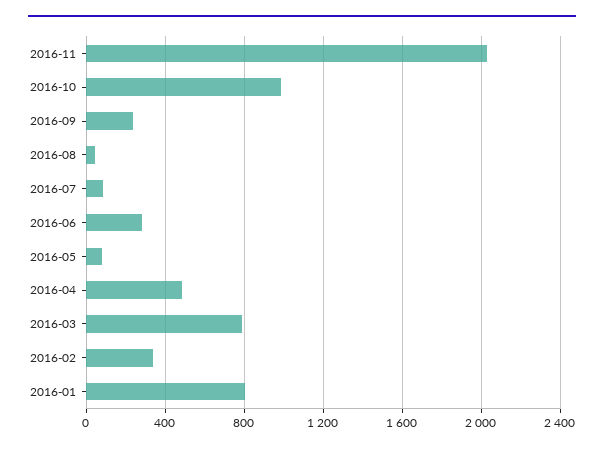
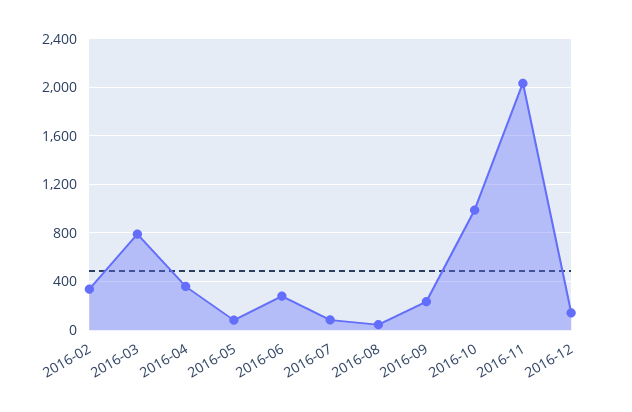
2016-04: 500 -> 350
2016-01: 800 -> none
2016-12: none -> 150

